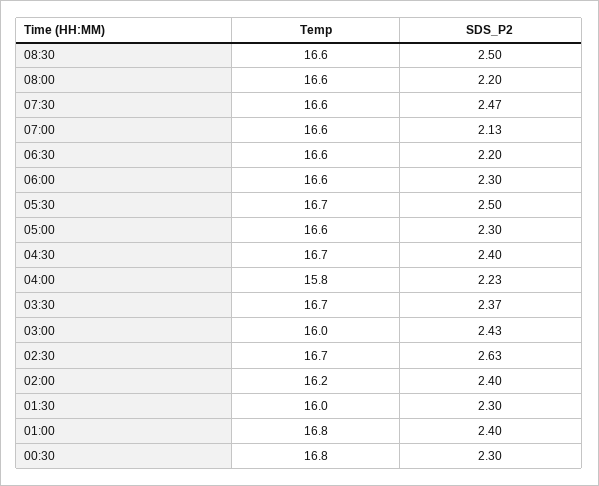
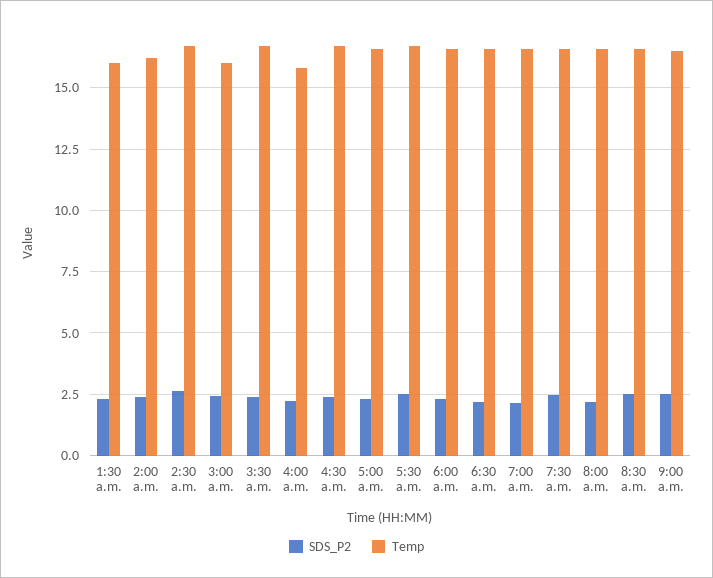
Temp, 01:00: 16.8 -> none
SDS_P2, 01:00: 2.4 -> none
Temp, 00:30: 16.8 -> none
SDS_P2, 00:30: 2.3 -> none
SDS_P2, 9:00 a.m.: none -> 2.5
Temp, 9:00 a.m.: none -> 16.5

